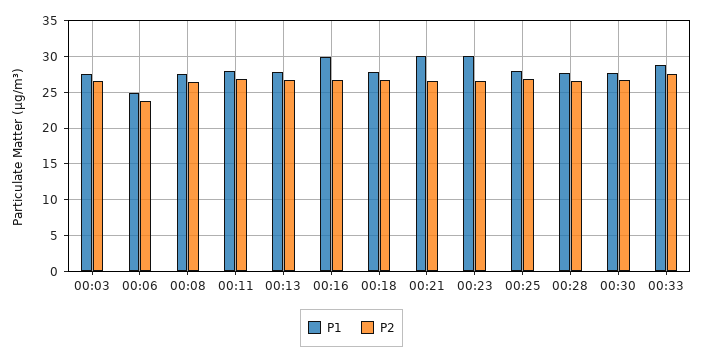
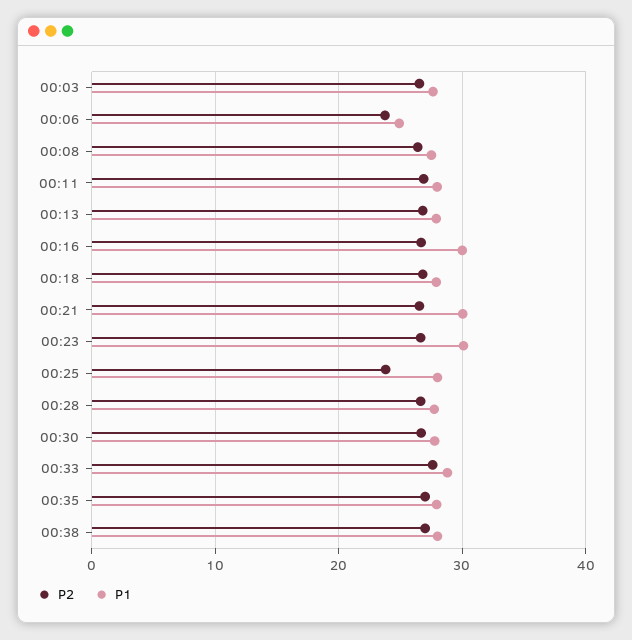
P2, 00:25: 27 -> 24
P2, 00:35: none -> 27
P1, 00:35: none -> 28
P2, 00:38: none -> 27
P1, 00:38: none -> 28

